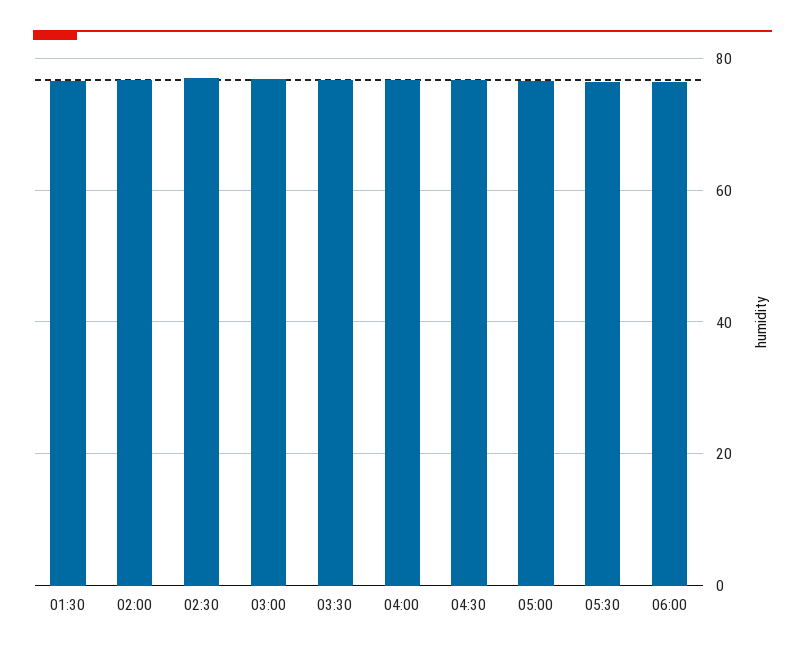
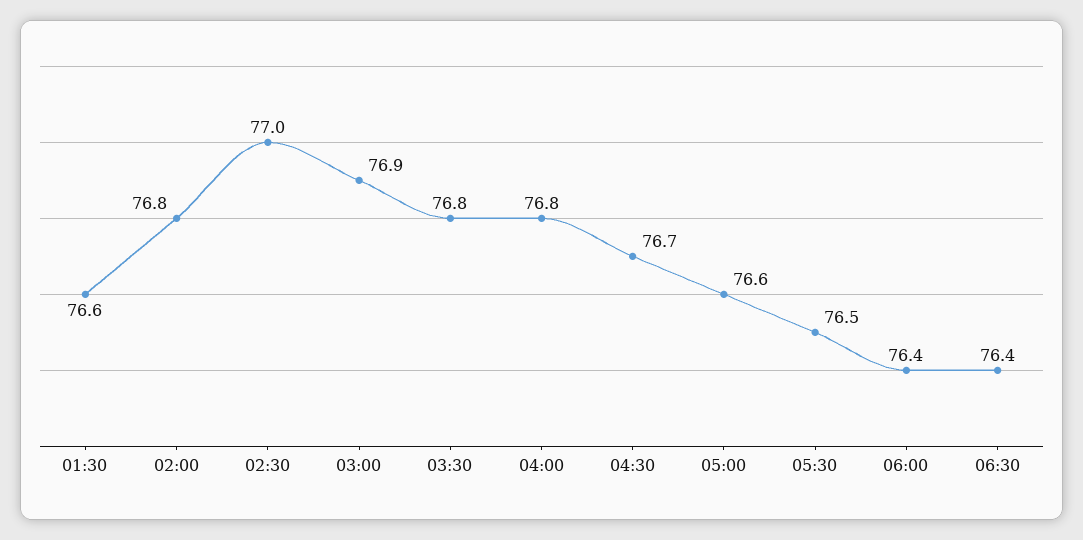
06:30: none -> 76.4

